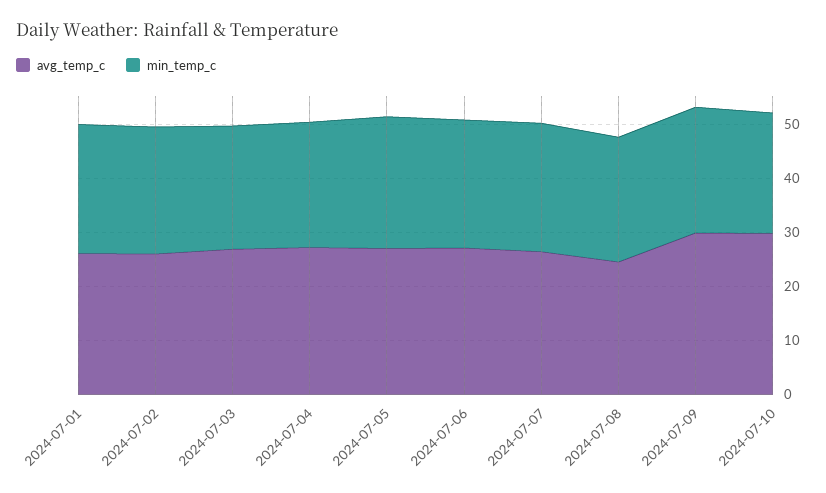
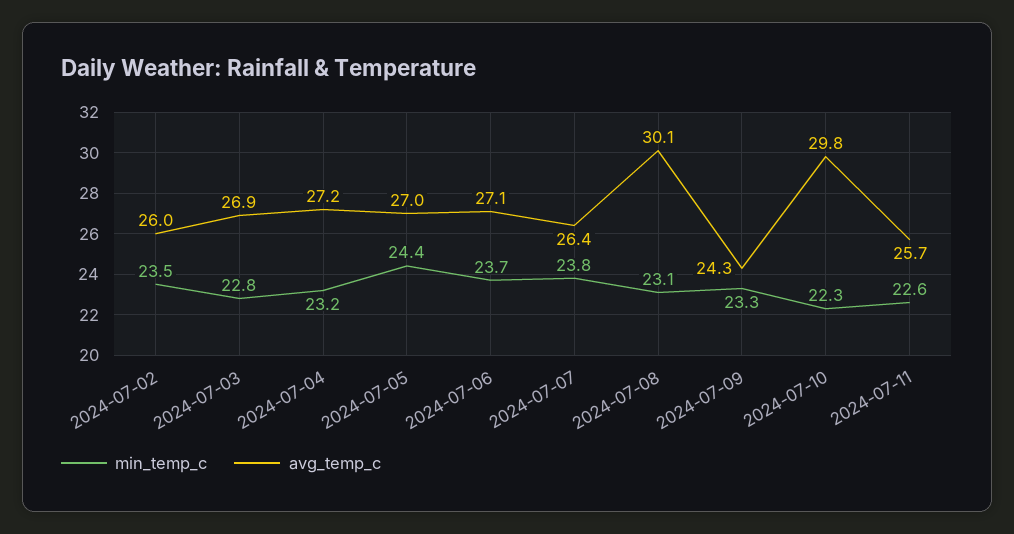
avg_temp_c, 2024-07-01: 26 -> none
min_temp_c, 2024-07-01: 24 -> none
avg_temp_c, 2024-07-08: 24 -> 30.1
avg_temp_c, 2024-07-09: 30 -> 24.3
min_temp_c, 2024-07-11: none -> 22.6
avg_temp_c, 2024-07-11: none -> 25.7

